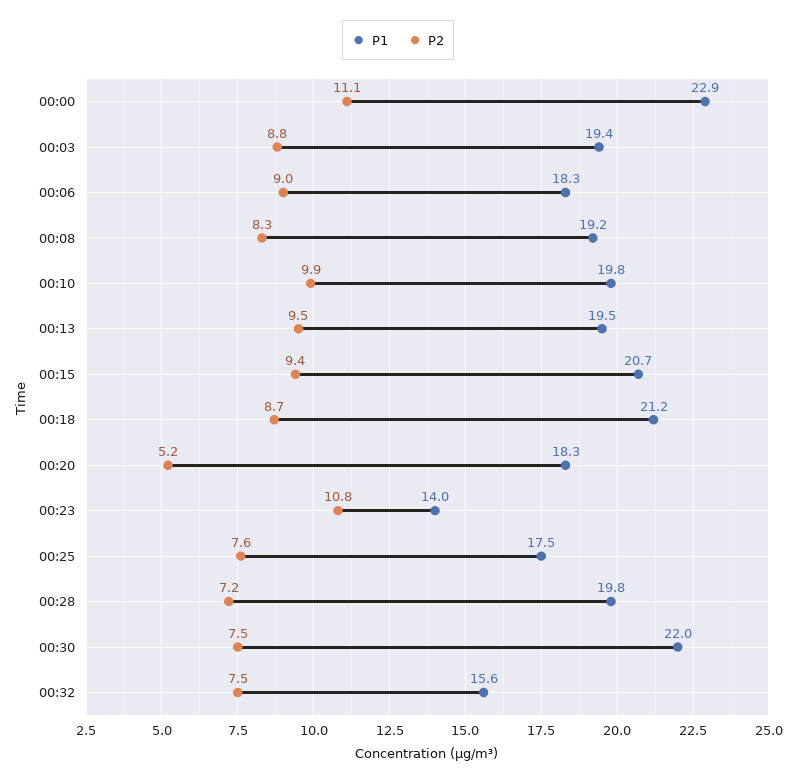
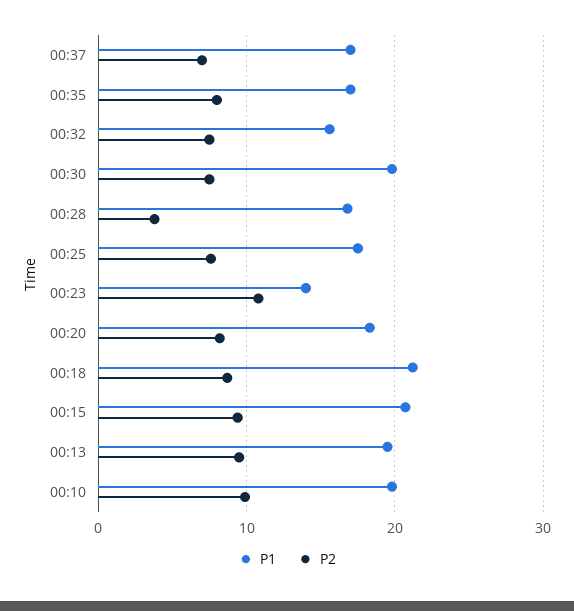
P1, 00:00: 22.9 -> none
P2, 00:00: 11.1 -> none
P1, 00:03: 19.4 -> none
P2, 00:03: 8.8 -> none
P1, 00:06: 18.3 -> none
P2, 00:06: 9 -> none
P1, 00:08: 19.2 -> none
P2, 00:08: 8.3 -> none
P2, 00:20: 5.2 -> 8
P1, 00:28: 19.8 -> 17
P2, 00:28: 7.2 -> 4
P1, 00:30: 22 -> 20
P1, 00:37: none -> 17
P2, 00:37: none -> 7
P1, 00:35: none -> 17
P2, 00:35: none -> 8

